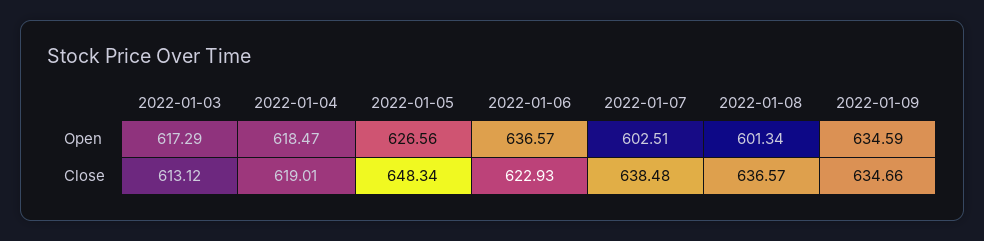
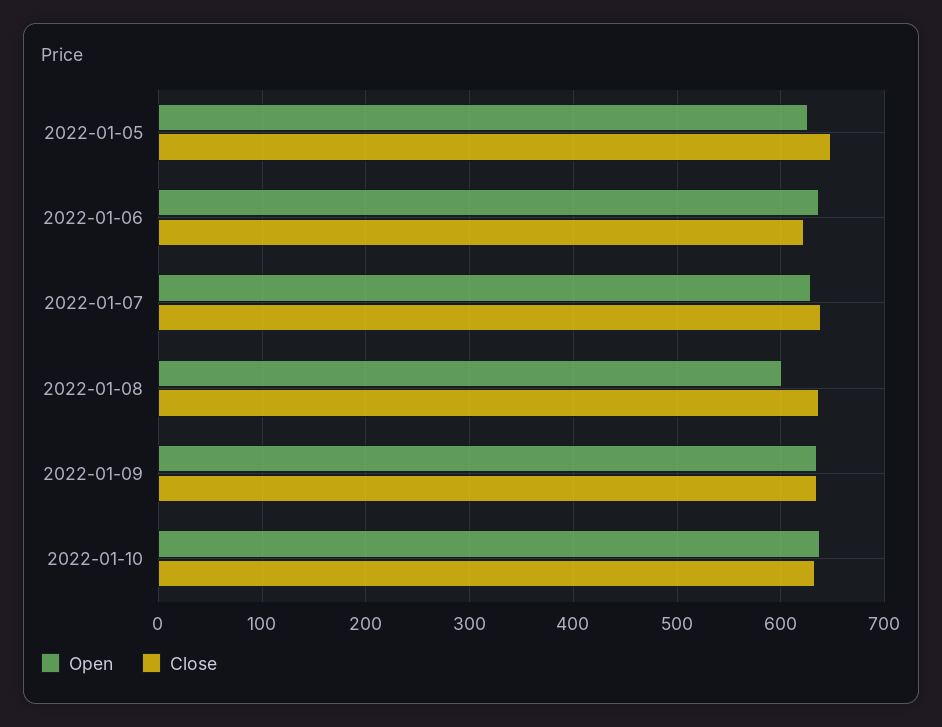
Open, 2022-01-03: 617.29 -> none
Open, 2022-01-04: 618.47 -> none
Open, 2022-01-07: 602.51 -> 630
Close, 2022-01-03: 613.12 -> none
Close, 2022-01-04: 619.01 -> none
Open, 2022-01-10: none -> 640
Close, 2022-01-10: none -> 630

